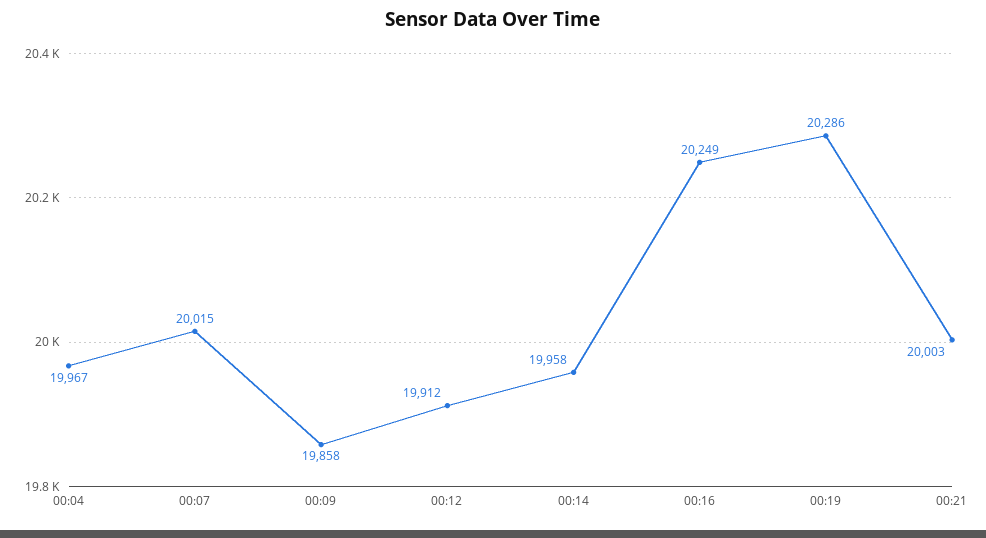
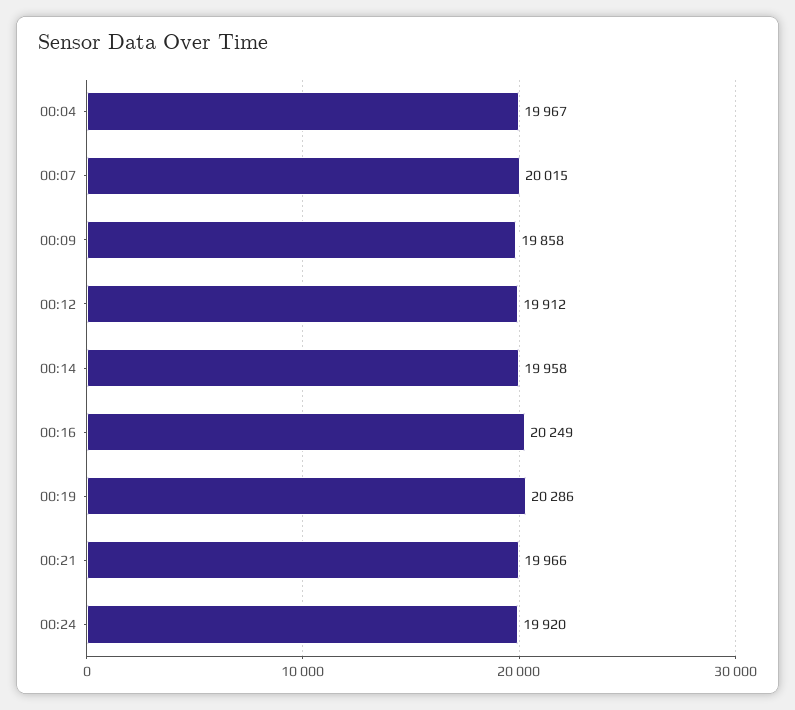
00:21: 20003 -> 19966
00:24: none -> 19920

